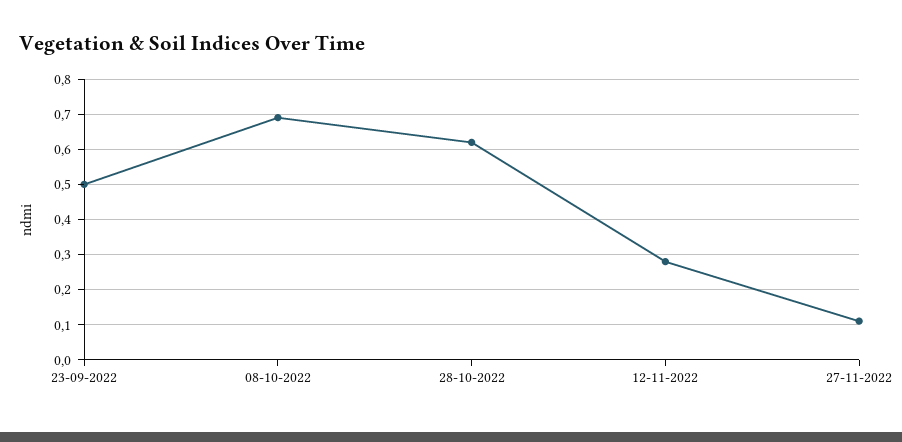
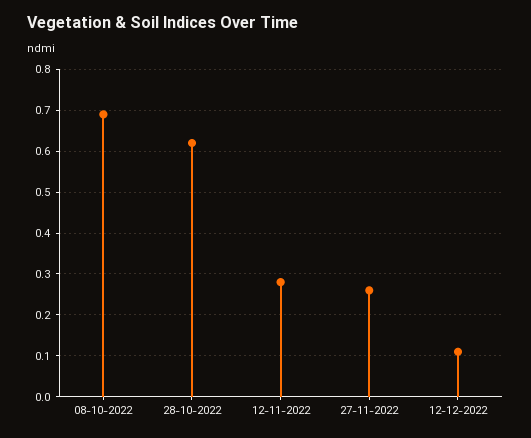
23-09-2022: 0.5 -> none
27-11-2022: 0.1 -> 0.25
12-12-2022: none -> 0.1

